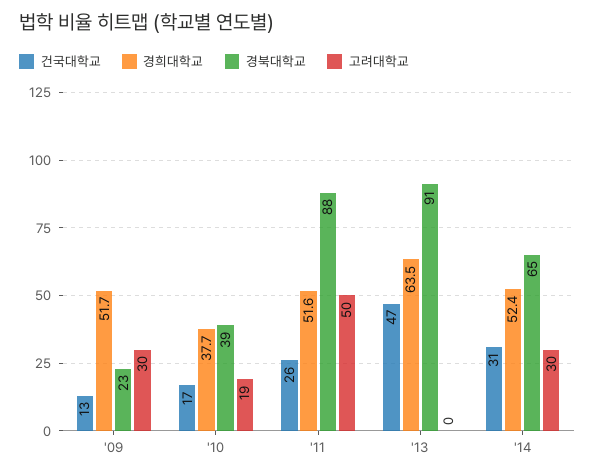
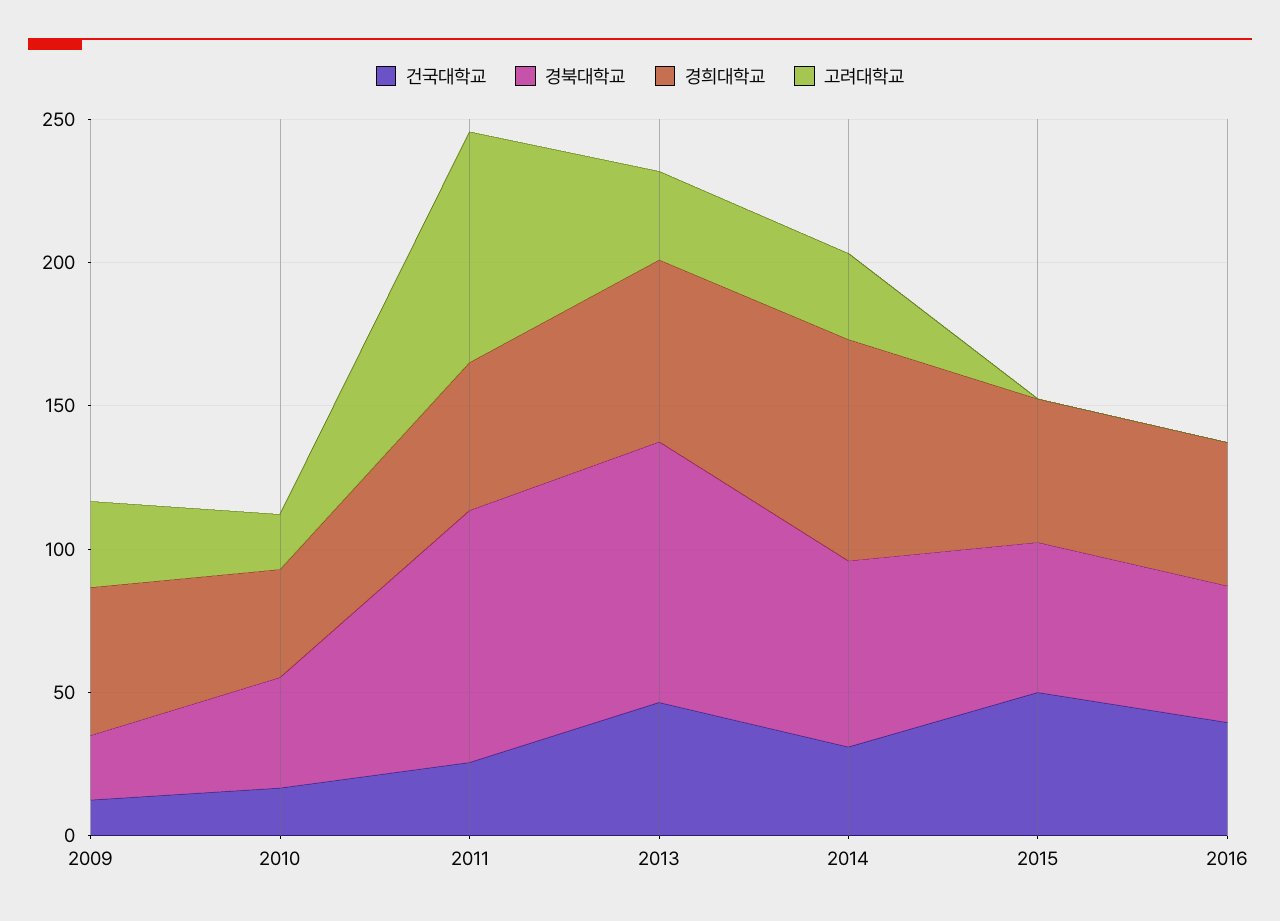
고려대학교, '11: 50 -> 80
고려대학교, '13: 0 -> 30
경희대학교, '14: 52.4 -> 80
건국대학교, 2015: none -> 50
경북대학교, 2015: none -> 50
경희대학교, 2015: none -> 50
고려대학교, 2015: none -> 0
건국대학교, 2016: none -> 40
경북대학교, 2016: none -> 50
경희대학교, 2016: none -> 50
고려대학교, 2016: none -> 0

